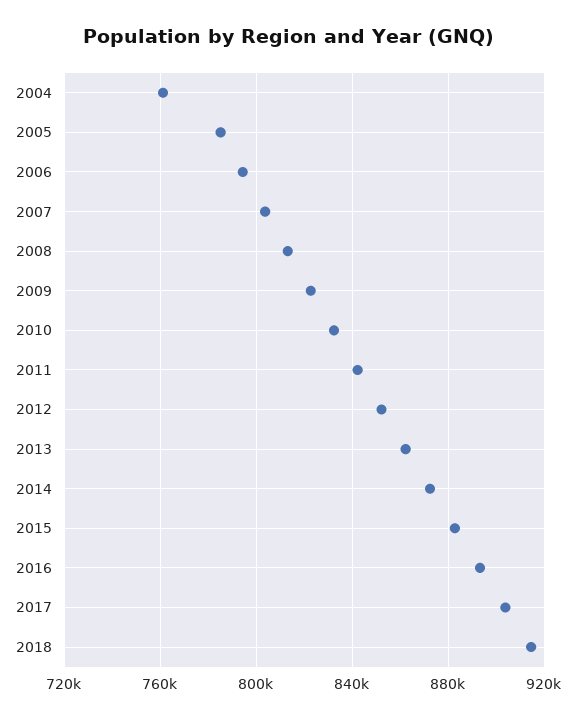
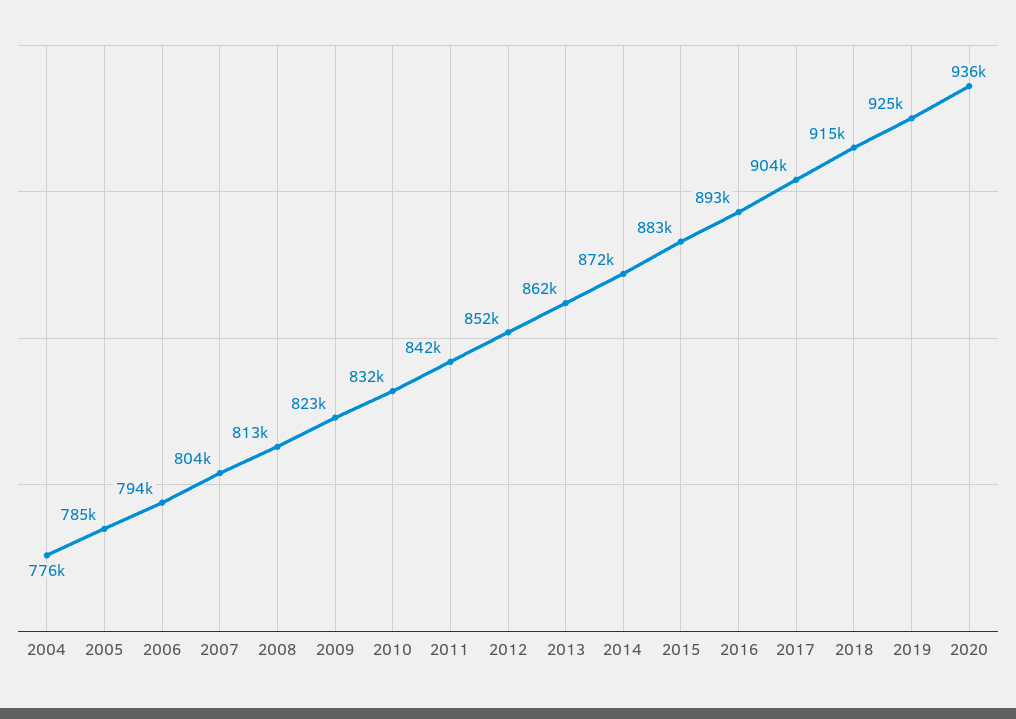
2004: 760000 -> 776000
2019: none -> 925000
2020: none -> 936000

